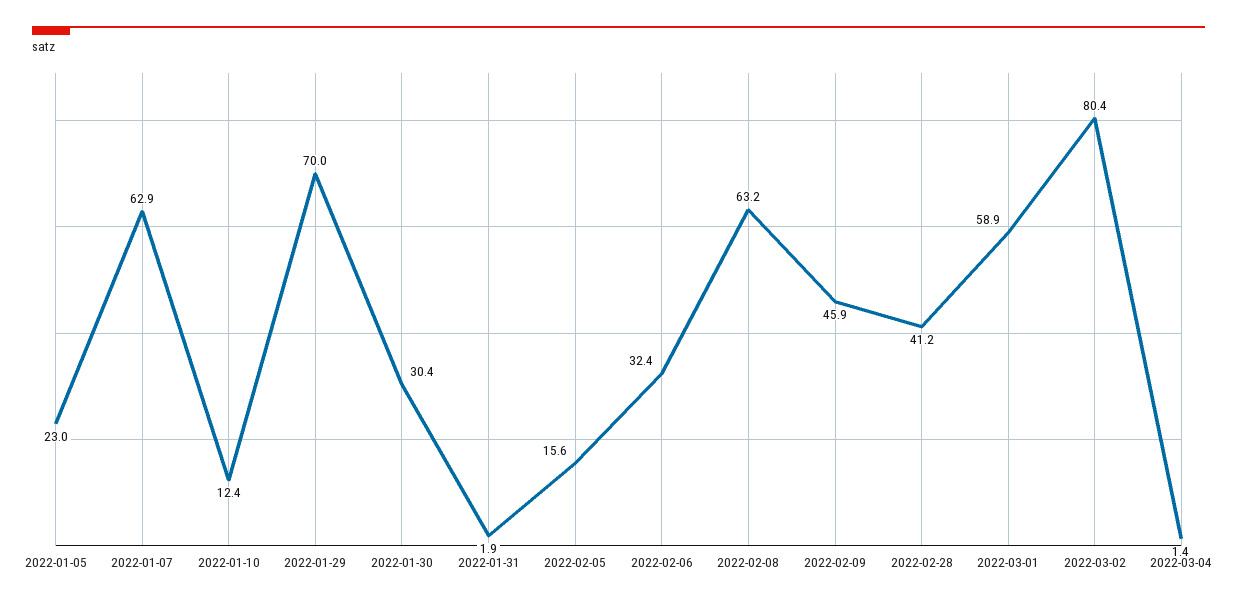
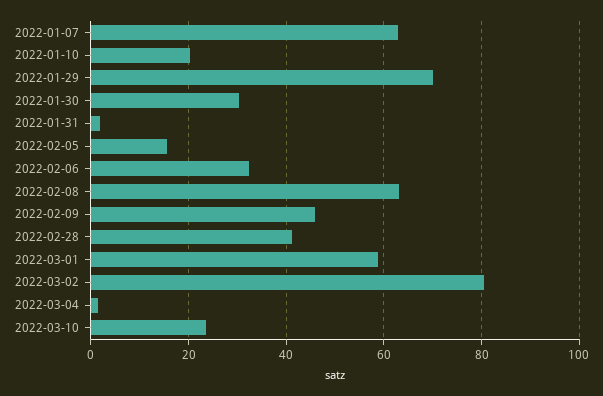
2022-01-05: 23 -> none
2022-01-10: 12.4 -> 20
2022-03-10: none -> 24

